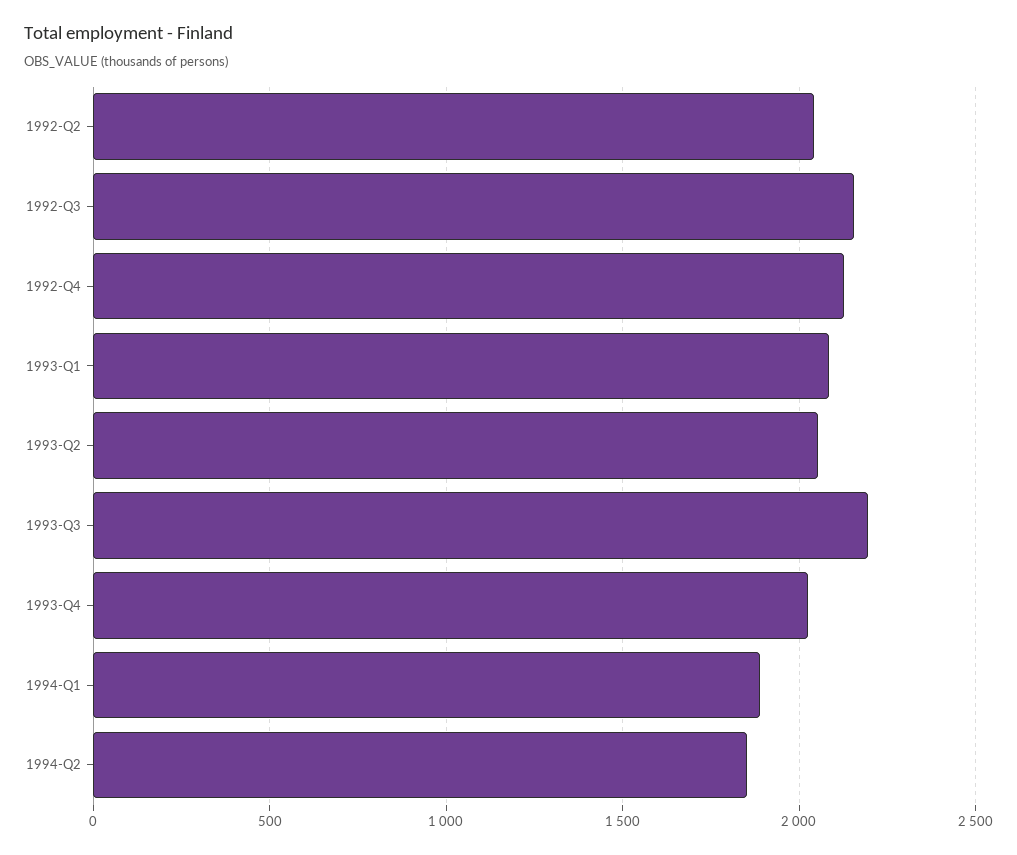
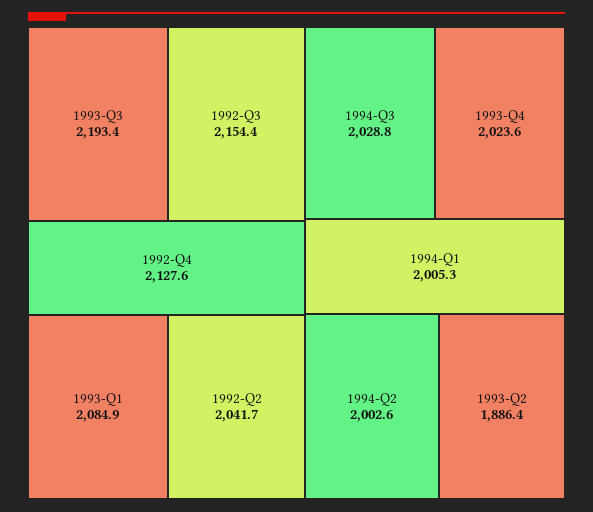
1993-Q2: 2050 -> 1886.4
1994-Q1: 1900 -> 2005.3
1994-Q2: 1850 -> 2002.6
1994-Q3: none -> 2028.8

